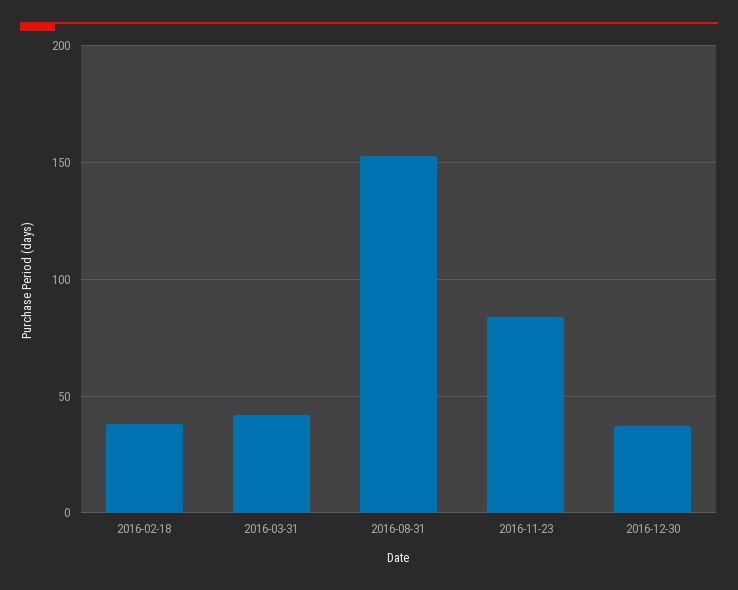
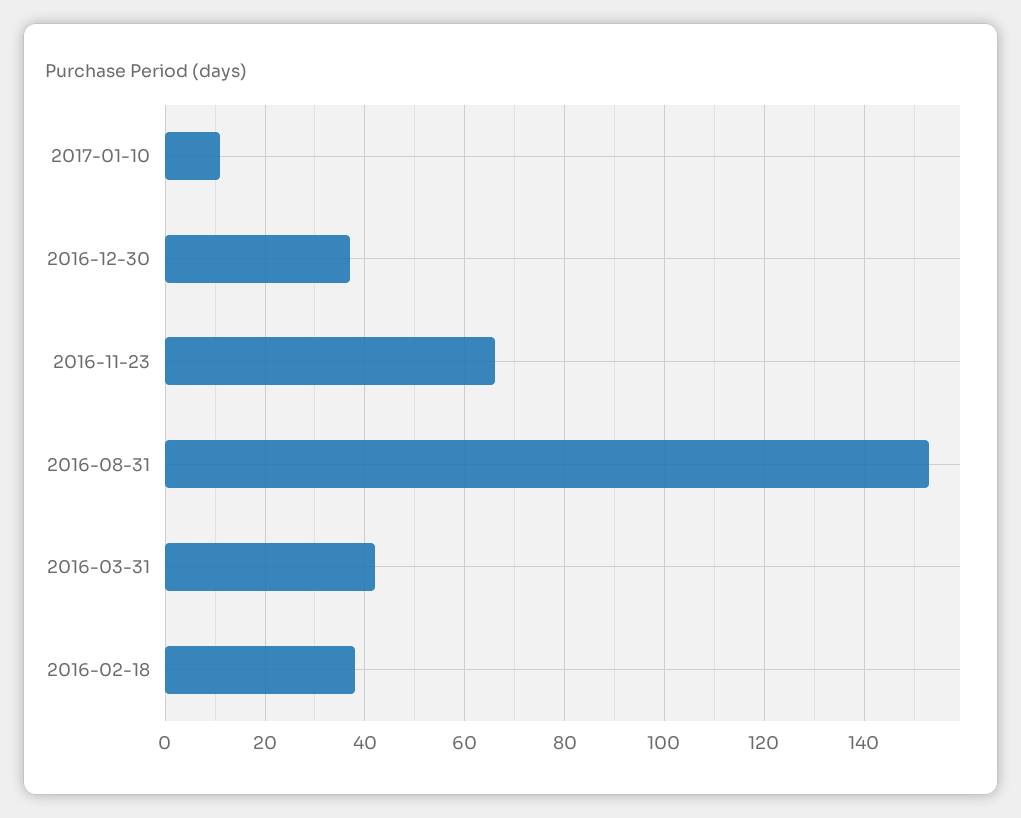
2016-11-23: 85 -> 65
2017-01-10: none -> 10

